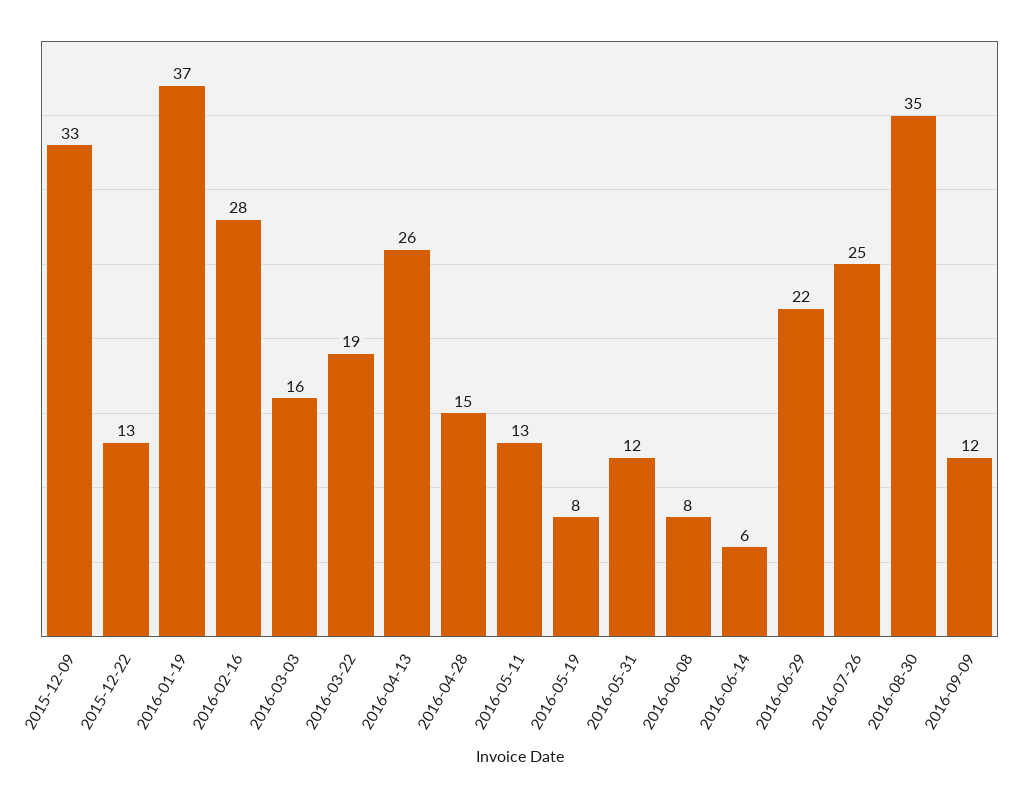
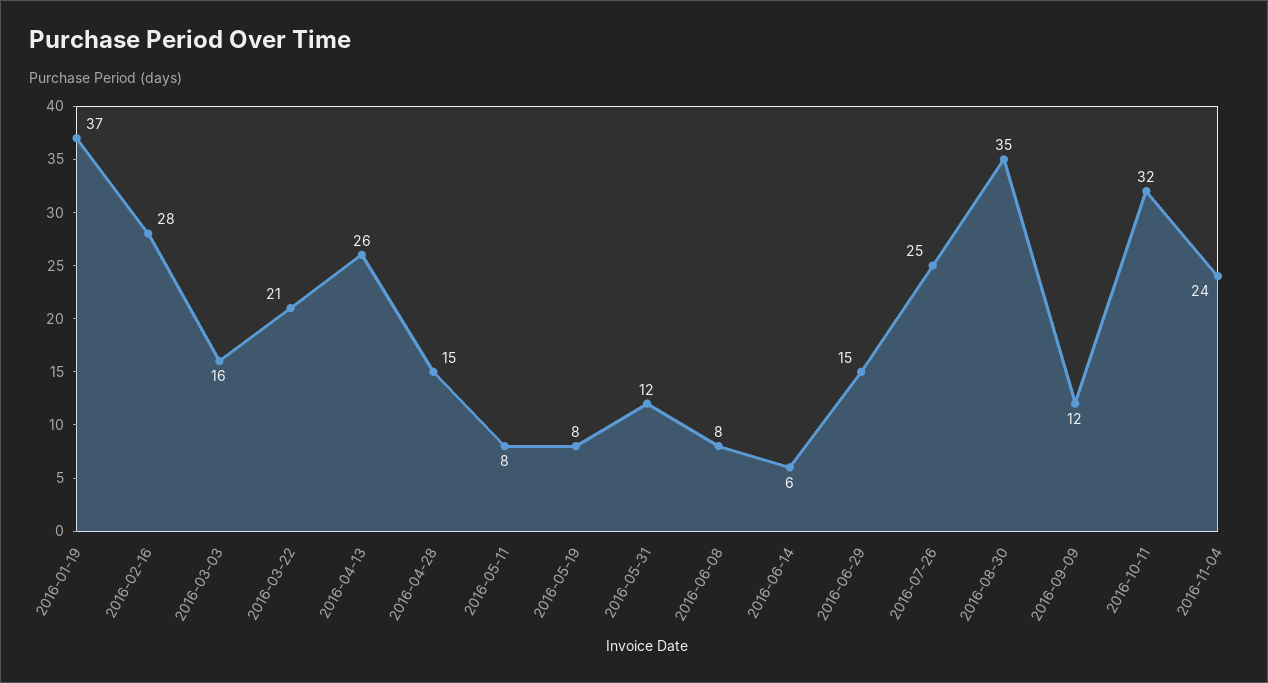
2015-12-09: 33 -> none
2015-12-22: 13 -> none
2016-03-22: 19 -> 21
2016-05-11: 13 -> 8
2016-06-29: 22 -> 15
2016-10-11: none -> 32
2016-11-04: none -> 24

